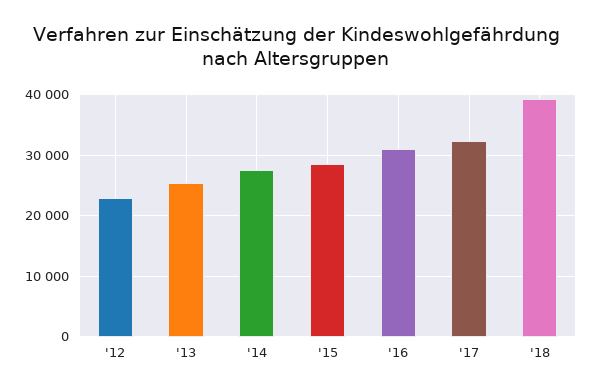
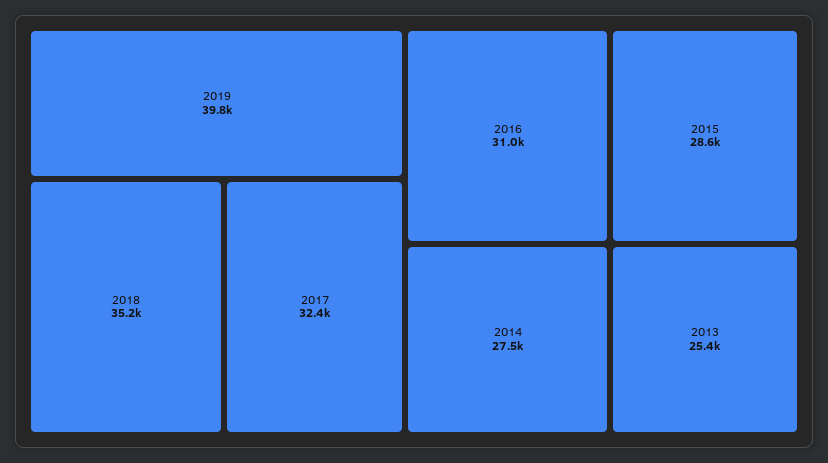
'12: 23000 -> none
'18: 39000 -> 35200
2019: none -> 39800

